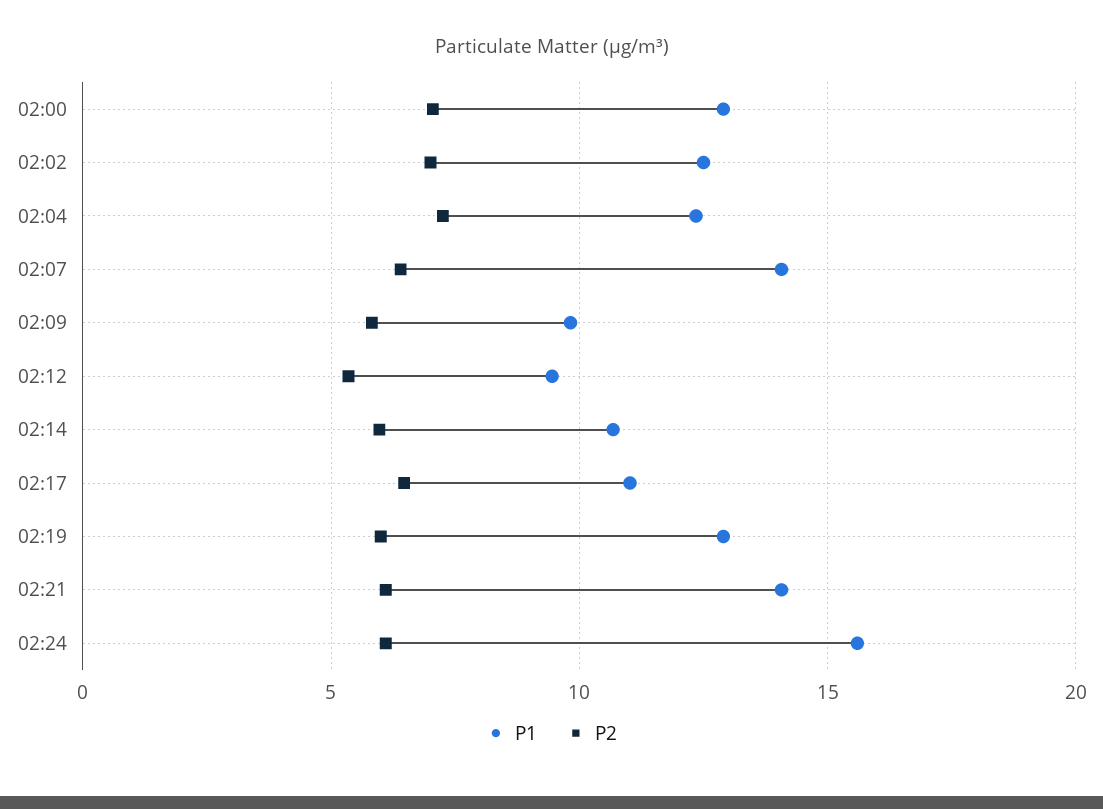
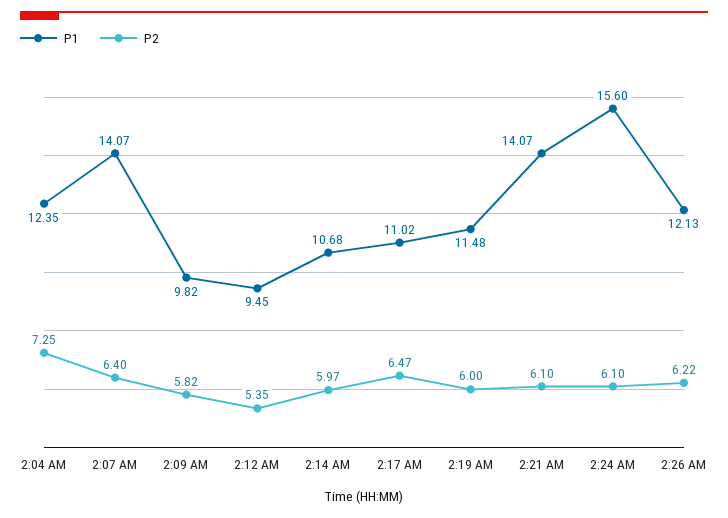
P1, 02:00: 13 -> none
P2, 02:00: 7 -> none
P1, 02:02: 12.5 -> none
P2, 02:02: 7 -> none
P1, 02:19: 13 -> 11.48
P1, 2:26 AM: none -> 12.13
P2, 2:26 AM: none -> 6.22

